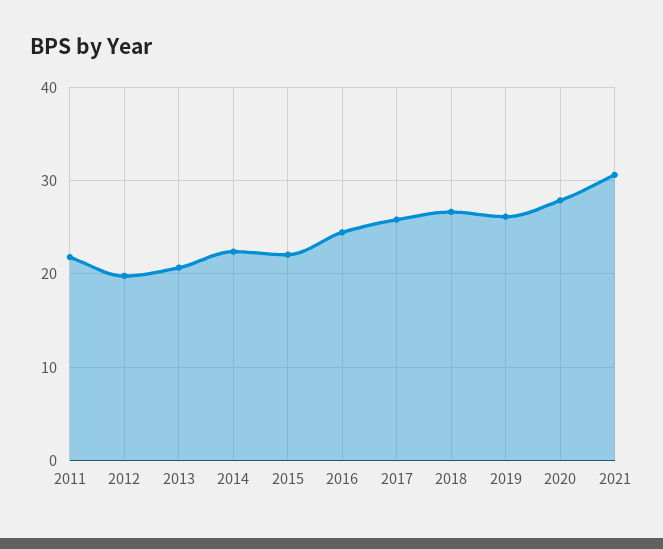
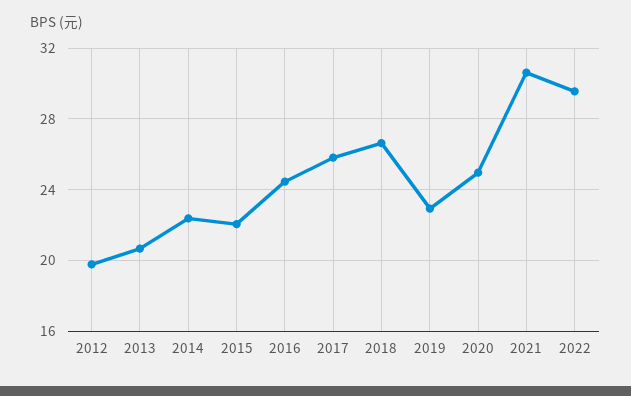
2011: 22 -> none
2019: 26 -> 23
2020: 28 -> 25
2022: none -> 29.5

